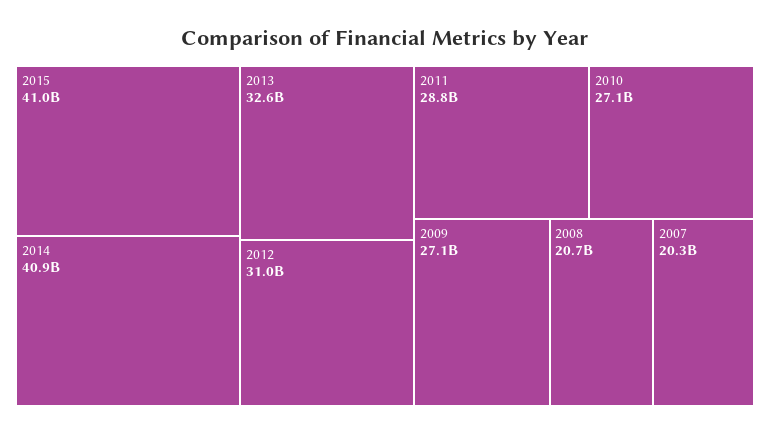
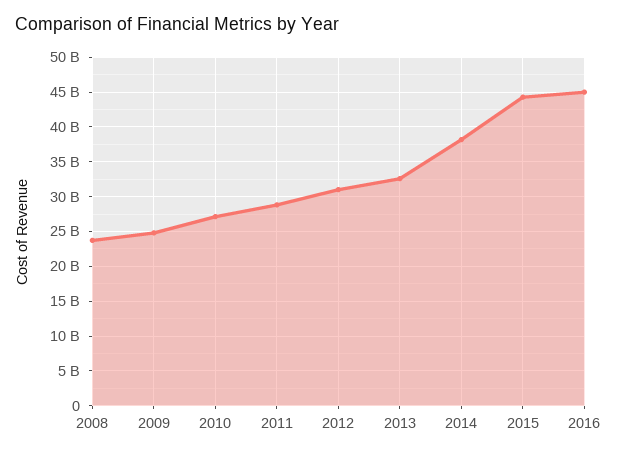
2015: 41000000000 -> 44000000000
2014: 40900000000 -> 38000000000
2009: 27100000000 -> 25000000000
2008: 20700000000 -> 24000000000
2007: 20300000000 -> none
2016: none -> 45000000000

